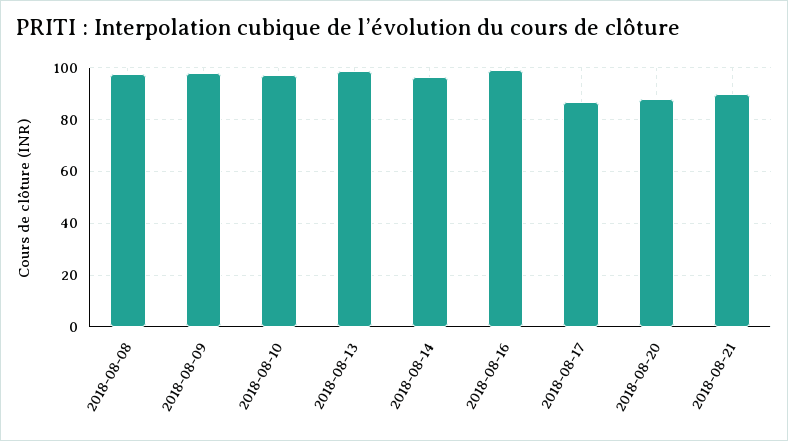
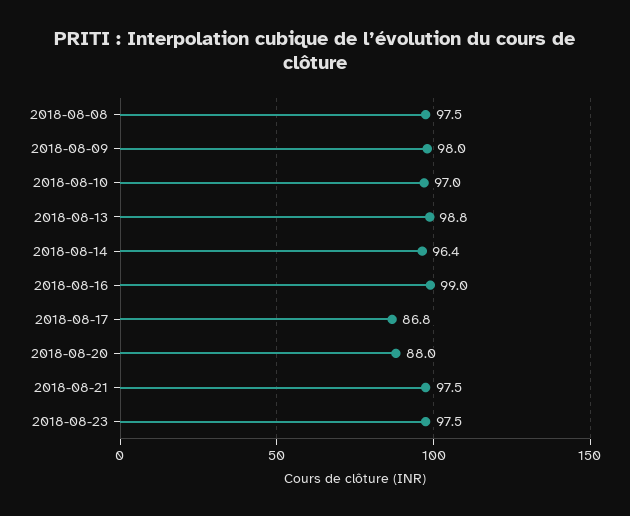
2018-08-21: 90 -> 97.5
2018-08-23: none -> 97.5

